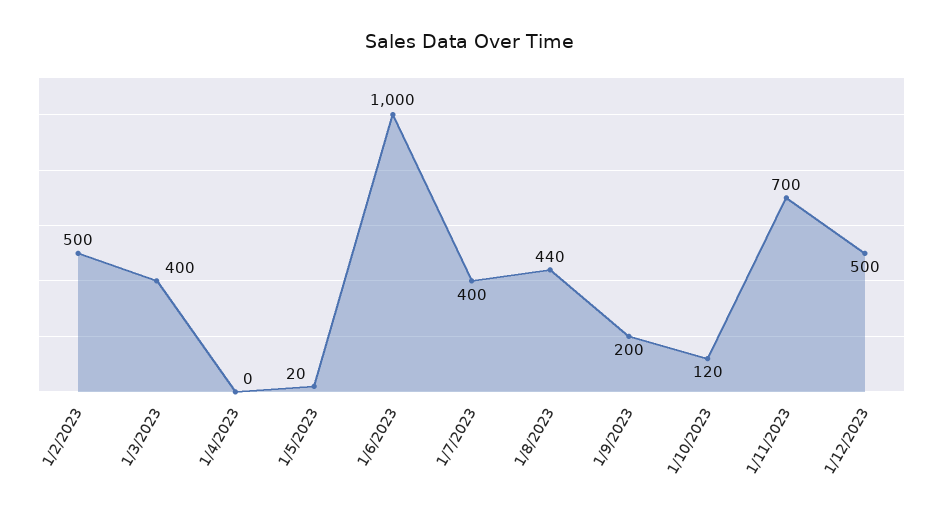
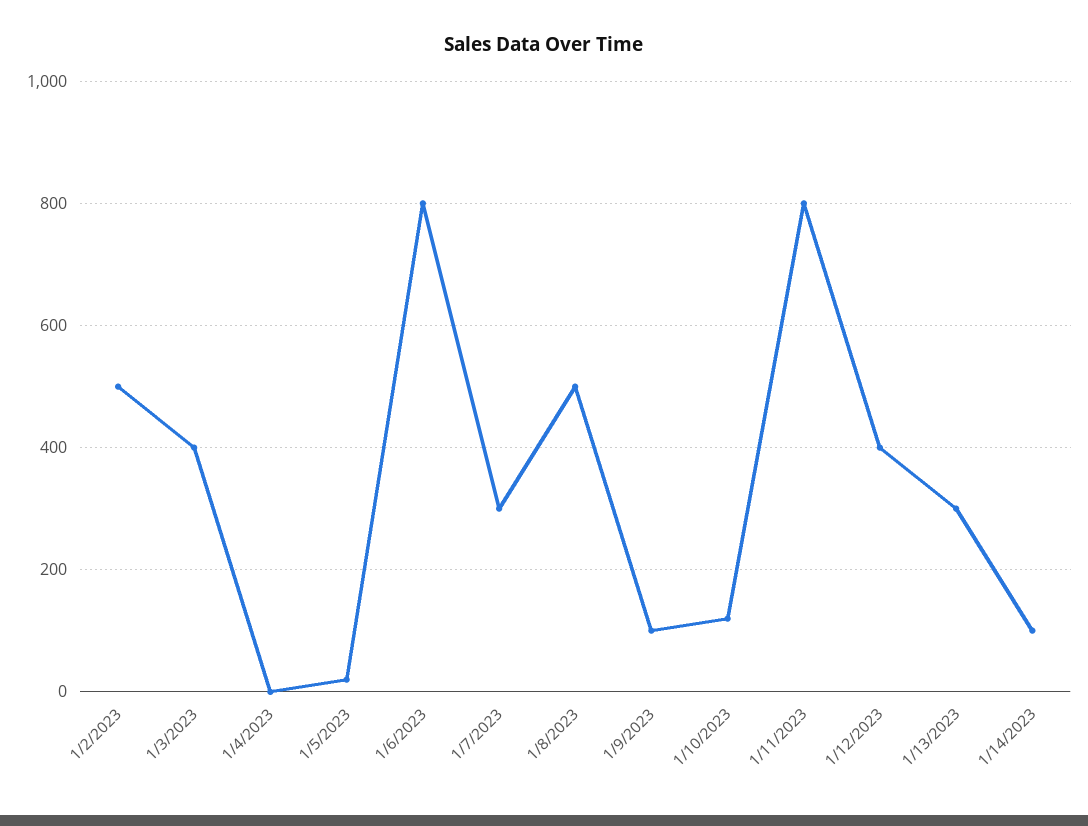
1/6/2023: 1000 -> 800
1/7/2023: 400 -> 300
1/8/2023: 440 -> 500
1/9/2023: 200 -> 100
1/11/2023: 700 -> 800
1/12/2023: 500 -> 400
1/13/2023: none -> 300
1/14/2023: none -> 100

